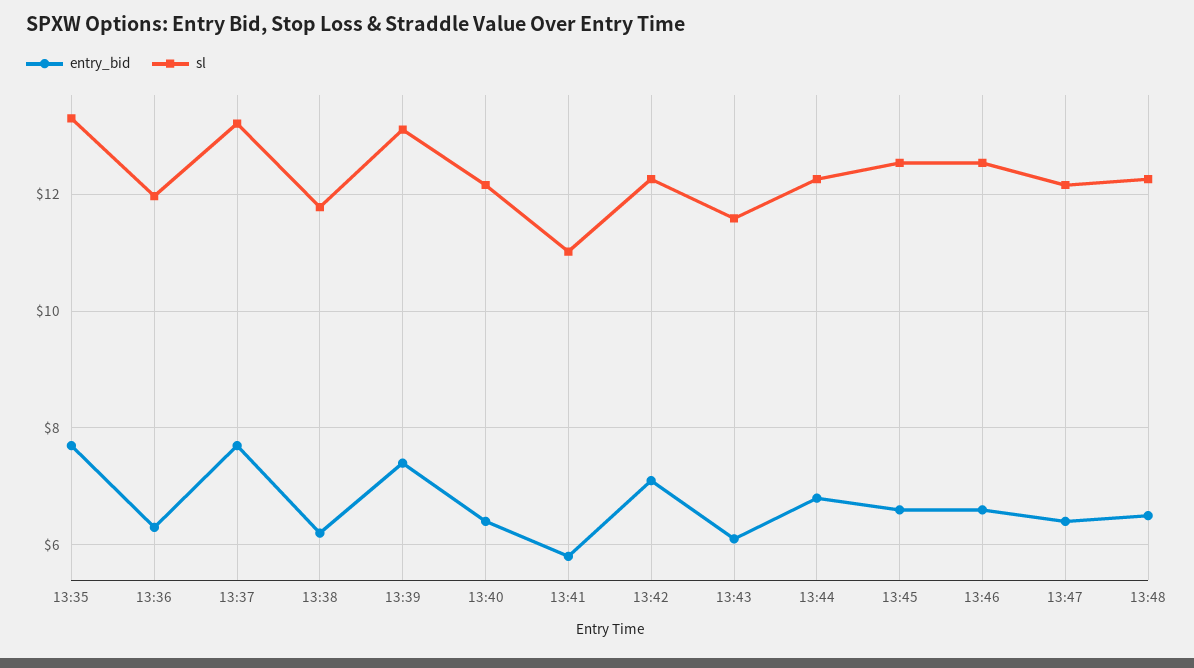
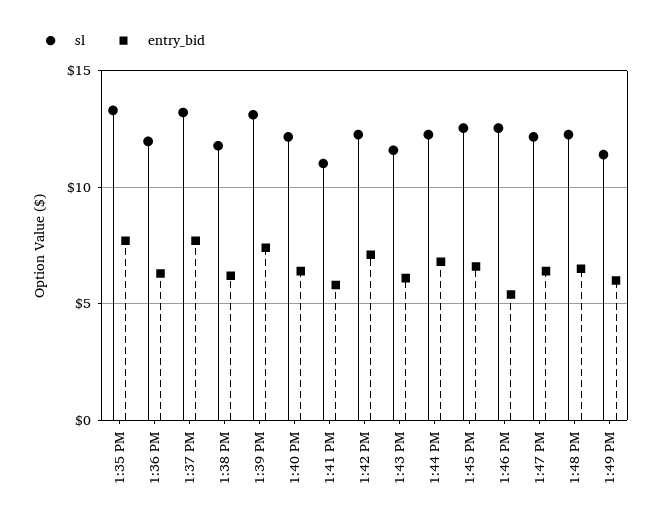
entry_bid, 13:46: 6.6 -> 5.5
sl, 1:49 PM: none -> 11.5
entry_bid, 1:49 PM: none -> 6

